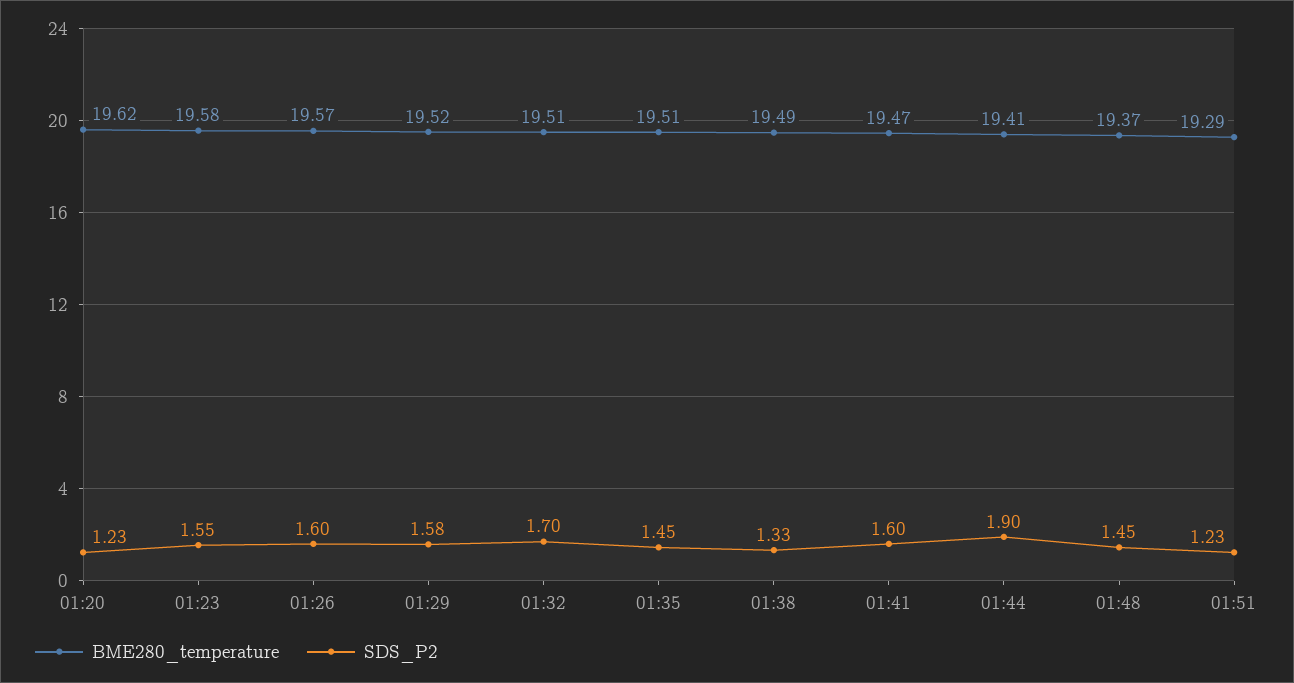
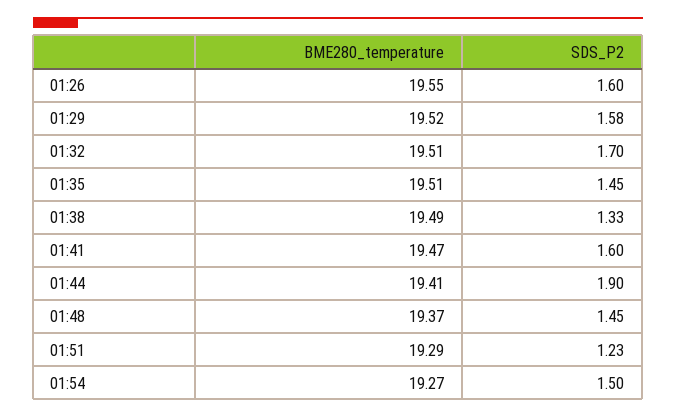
BME280_temperature, 01:20: 19.62 -> none
SDS_P2, 01:20: 1.23 -> none
BME280_temperature, 01:23: 19.58 -> none
SDS_P2, 01:23: 1.55 -> none
BME280_temperature, 01:26: 19.57 -> 19.55
BME280_temperature, 01:54: none -> 19.27
SDS_P2, 01:54: none -> 1.5

